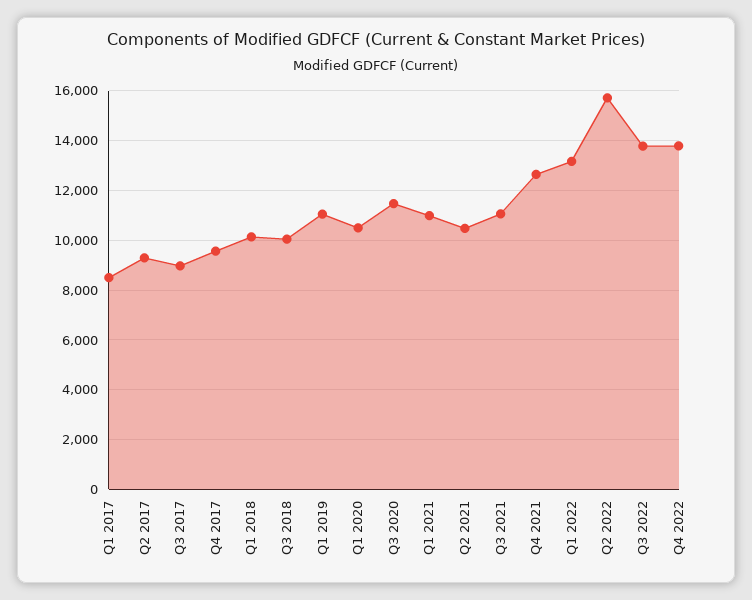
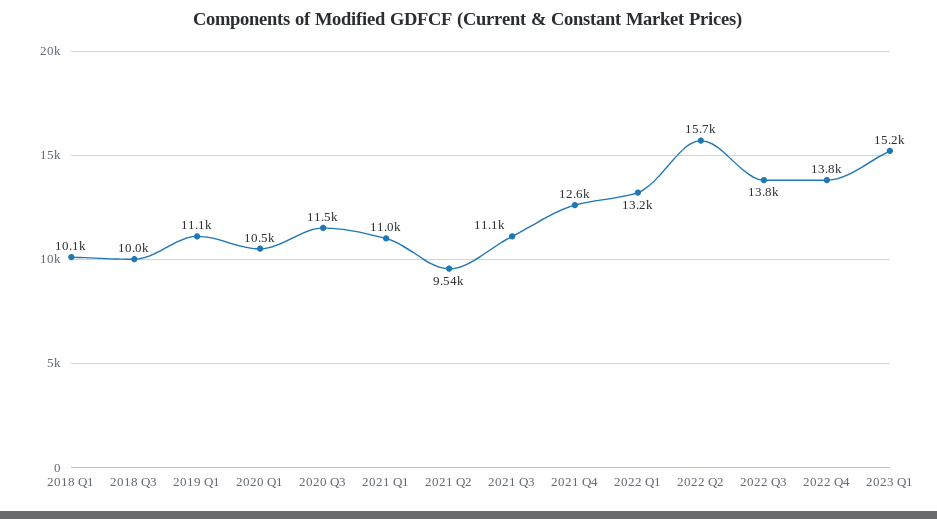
Q1 2017: 8500 -> none
Q2 2017: 9250 -> none
Q3 2017: 9000 -> none
Q4 2017: 9500 -> none
Q2 2021: 10500 -> 9540
2023 Q1: none -> 15200

